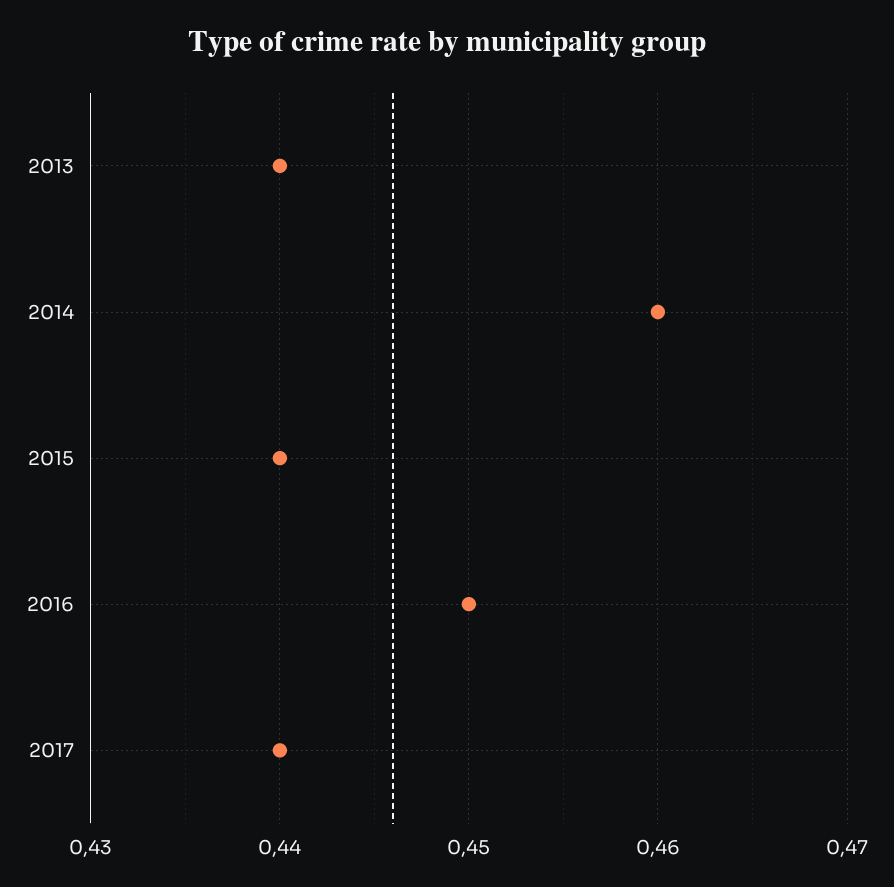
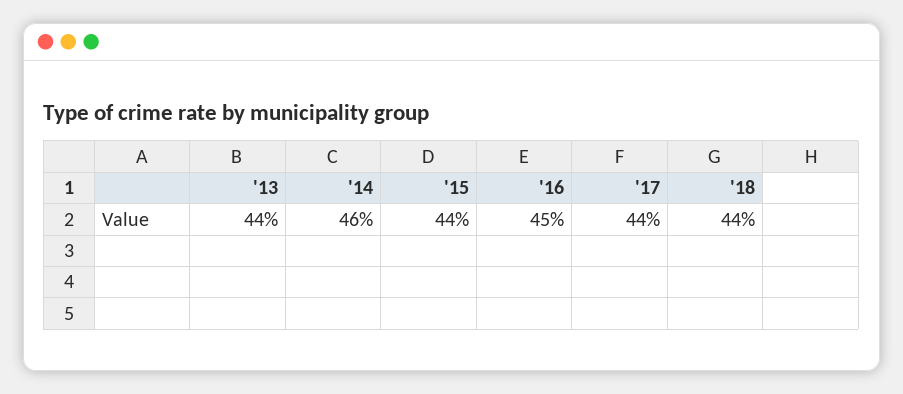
'18: none -> 0.44

